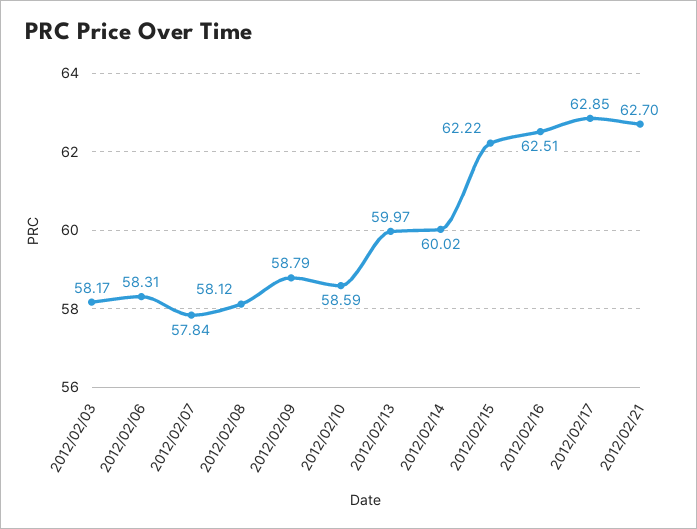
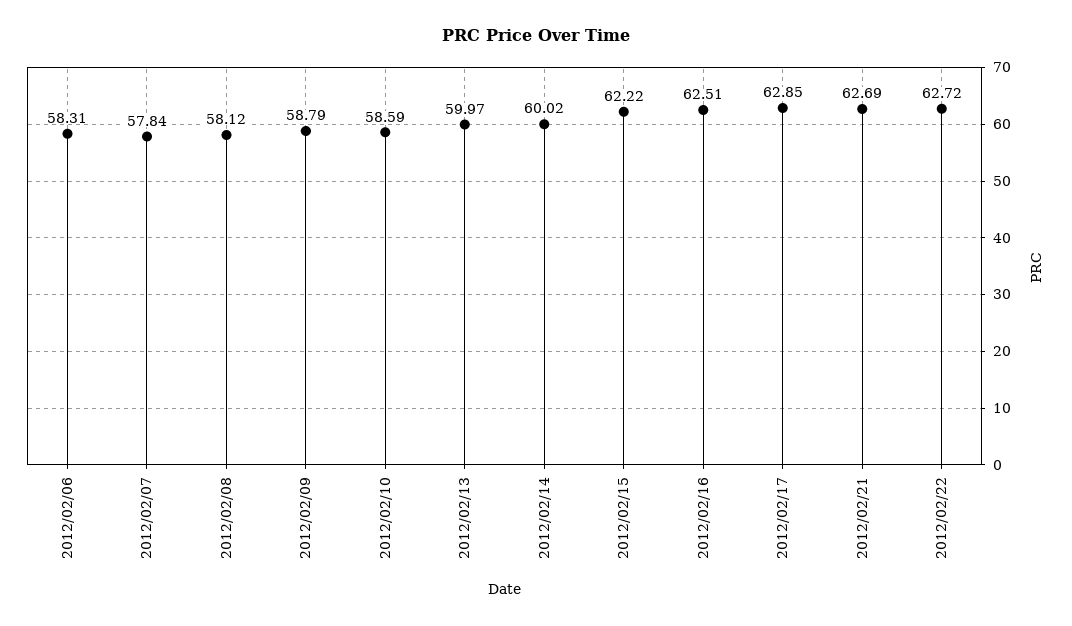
2012/02/03: 58.17 -> none
2012/02/21: 62.7 -> 62.69
2012/02/22: none -> 62.72

